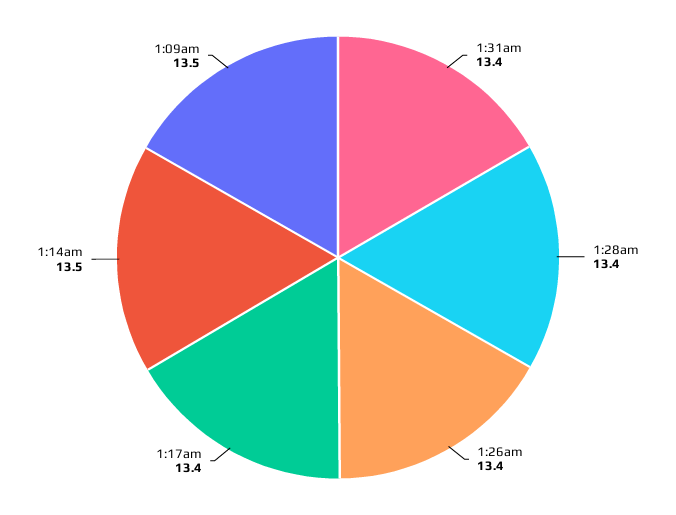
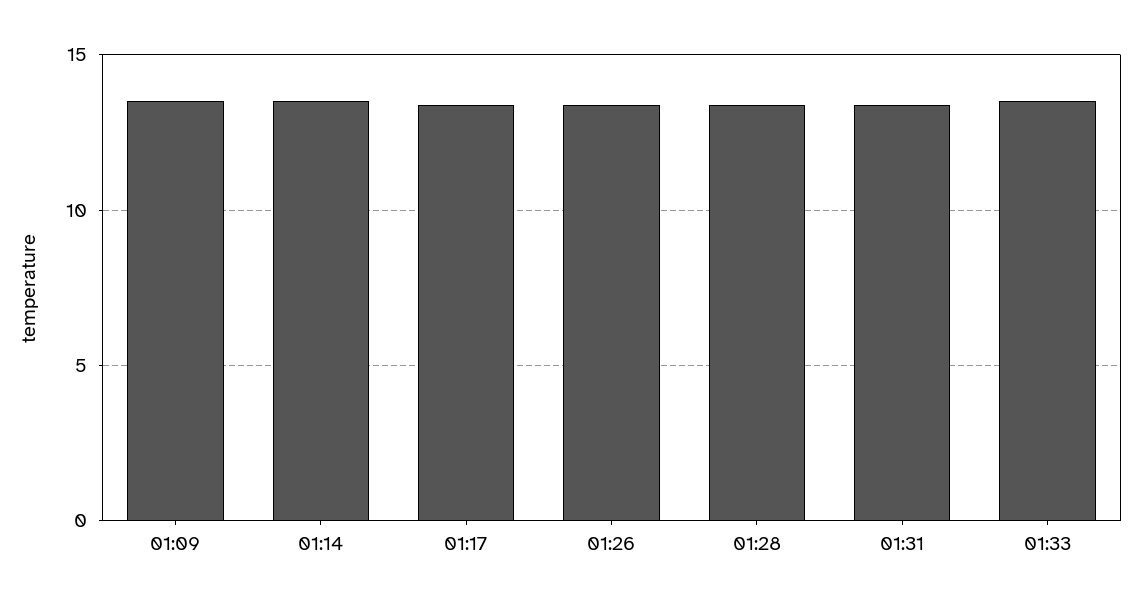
01:33: none -> 13.5

